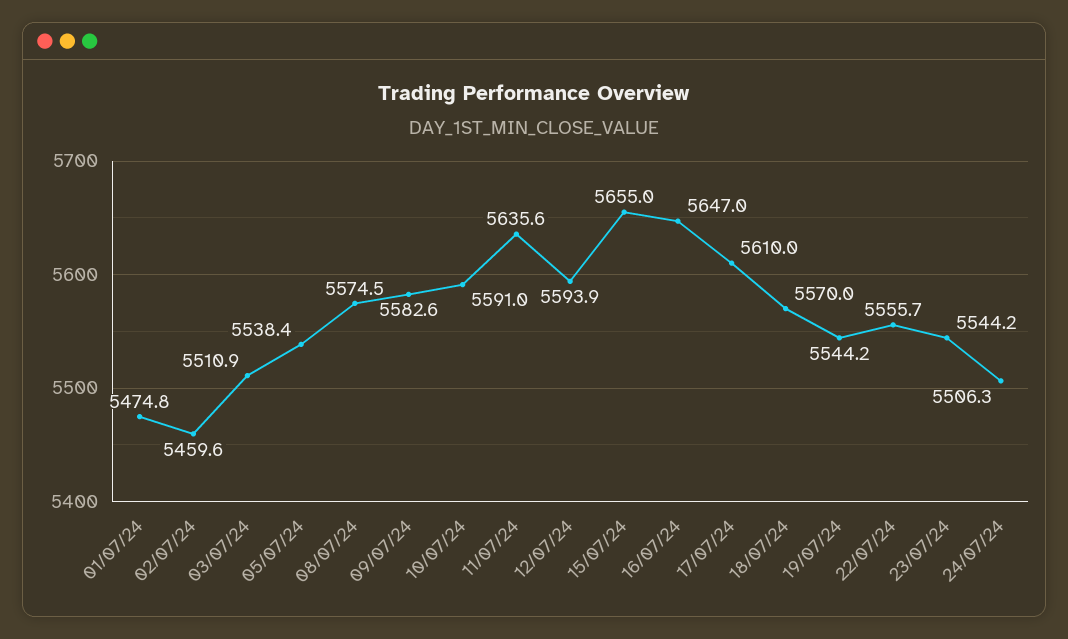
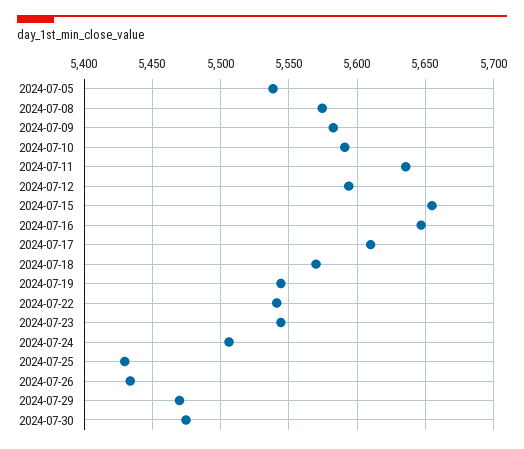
01/07/24: 5474.8 -> none
02/07/24: 5459.6 -> none
03/07/24: 5510.9 -> none
22/07/24: 5555.7 -> 5540
2024-07-25: none -> 5430
2024-07-26: none -> 5435
2024-07-29: none -> 5470
2024-07-30: none -> 5475

